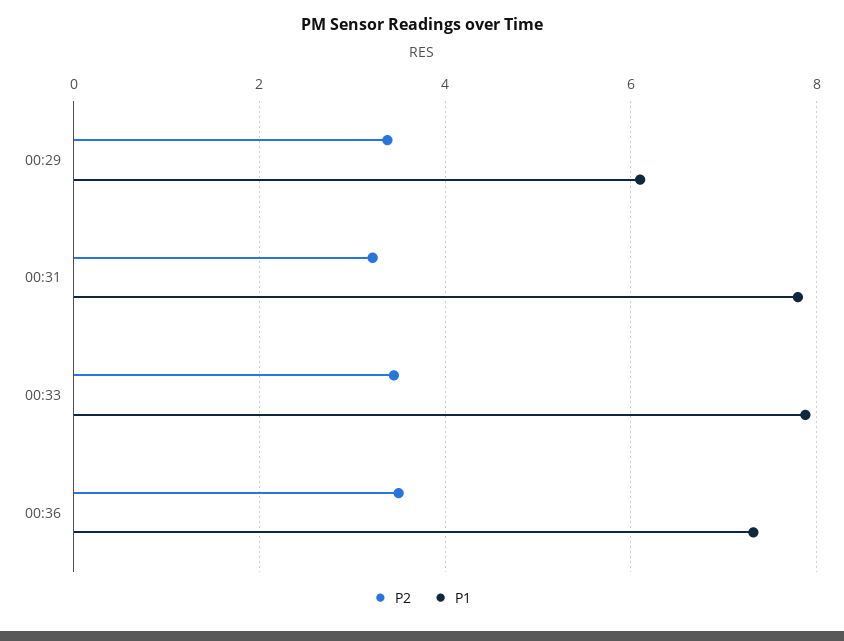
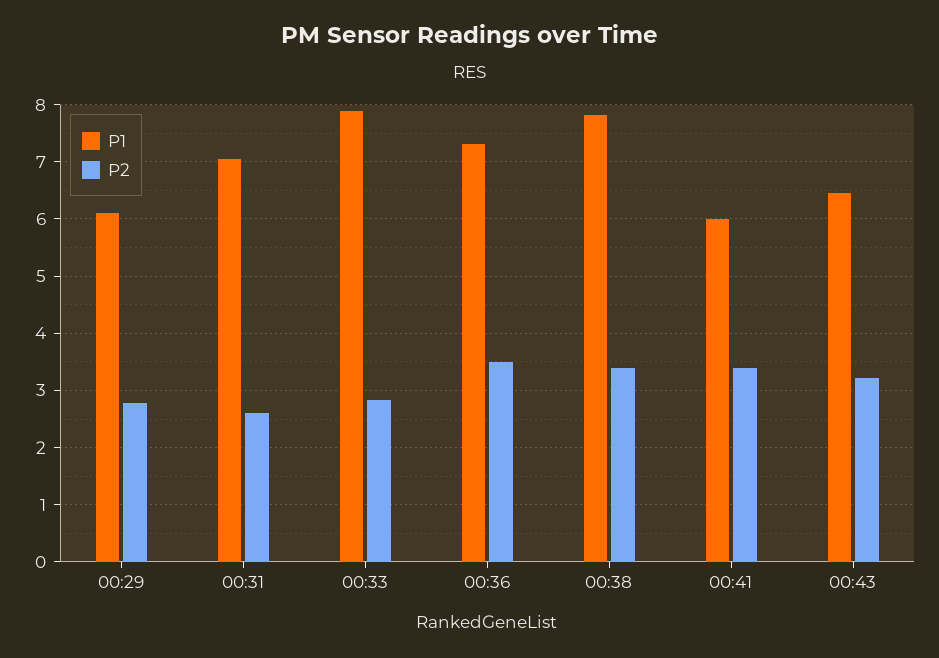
P2, 00:29: 3.4 -> 2.8
P2, 00:31: 3.2 -> 2.6
P1, 00:31: 7.8 -> 7
P2, 00:33: 3.4 -> 2.8
P1, 00:38: none -> 7.8
P2, 00:38: none -> 3.4
P1, 00:41: none -> 6
P2, 00:41: none -> 3.4
P1, 00:43: none -> 6.4
P2, 00:43: none -> 3.2

